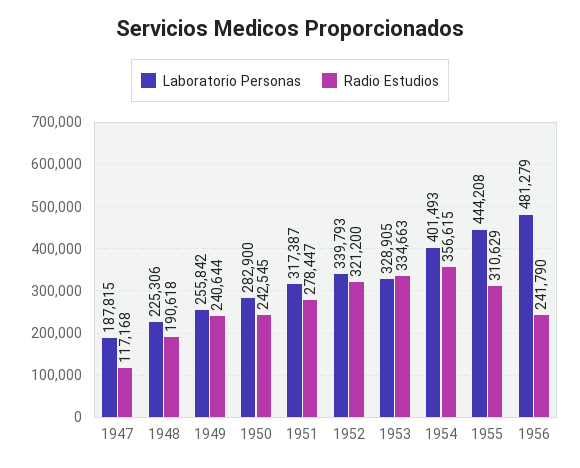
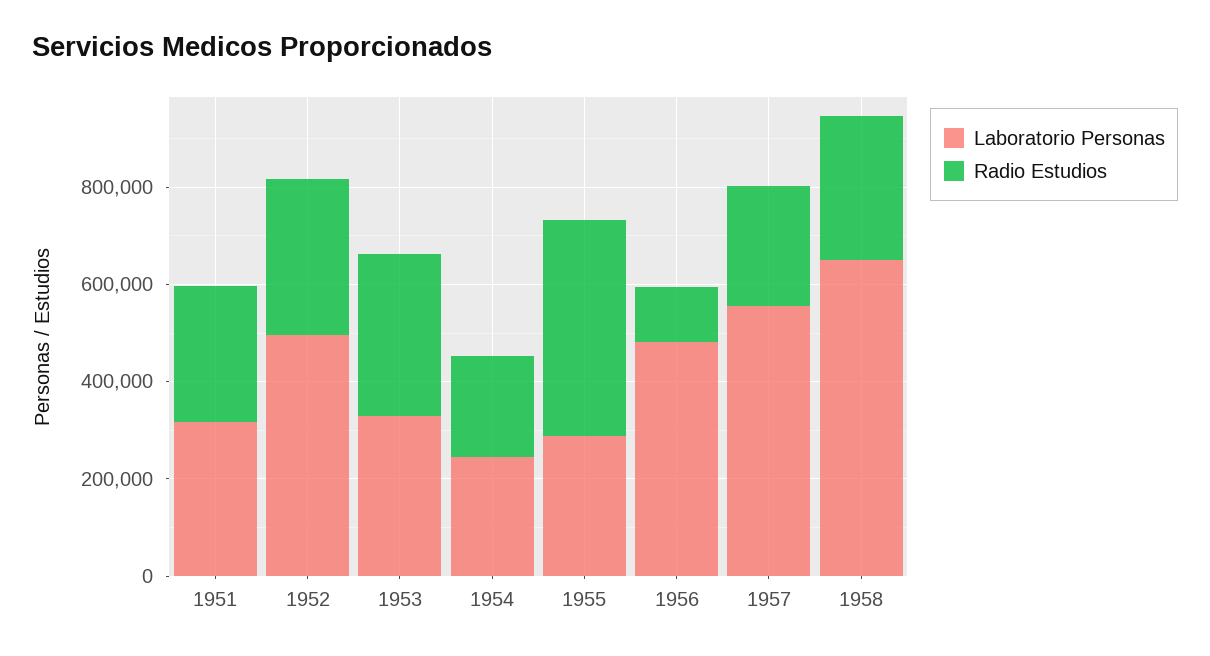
Laboratorio Personas, 1947: 187815 -> none
Radio Estudios, 1947: 117168 -> none
Laboratorio Personas, 1948: 225306 -> none
Radio Estudios, 1948: 190618 -> none
Laboratorio Personas, 1949: 255842 -> none
Radio Estudios, 1949: 240644 -> none
Laboratorio Personas, 1950: 282900 -> none
Radio Estudios, 1950: 242545 -> none
Laboratorio Personas, 1952: 339793 -> 500000
Laboratorio Personas, 1954: 401493 -> 250000
Radio Estudios, 1954: 356615 -> 200000
Laboratorio Personas, 1955: 444208 -> 300000
Radio Estudios, 1955: 310629 -> 450000
Radio Estudios, 1956: 241790 -> 100000
Laboratorio Personas, 1957: none -> 550000
Radio Estudios, 1957: none -> 250000
Laboratorio Personas, 1958: none -> 650000
Radio Estudios, 1958: none -> 300000

